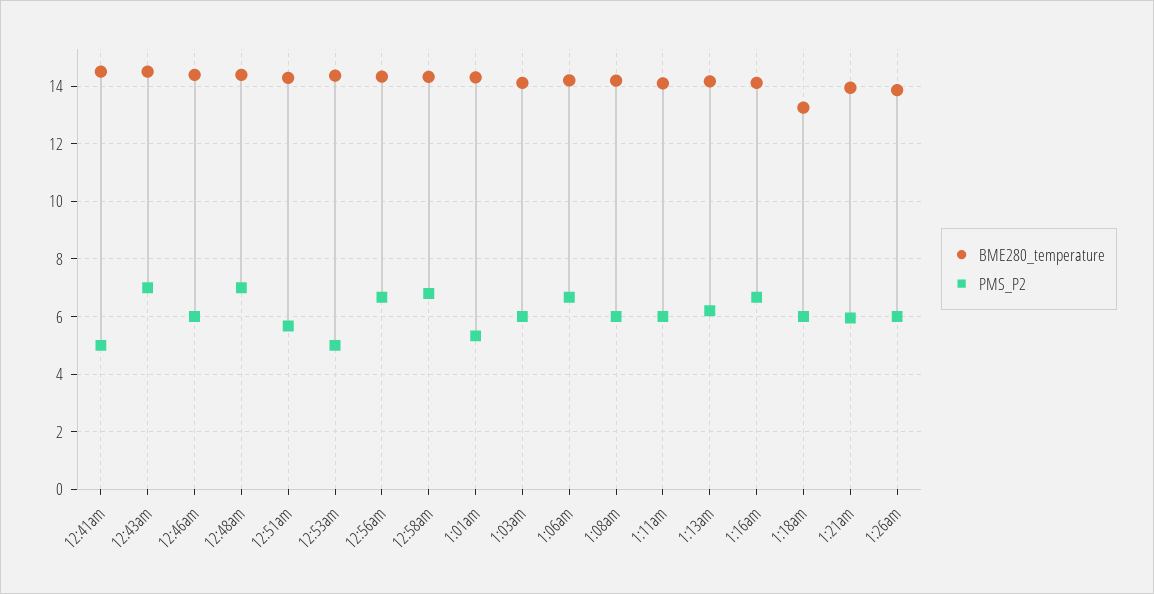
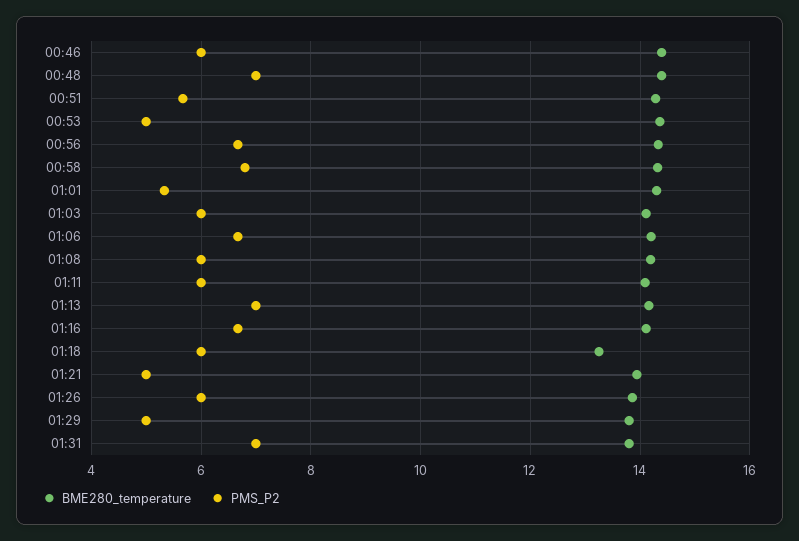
BME280_temperature, 12:41am: 14.5 -> none
PMS_P2, 12:41am: 5 -> none
BME280_temperature, 12:43am: 14.5 -> none
PMS_P2, 12:43am: 7 -> none
PMS_P2, 1:13am: 6.25 -> 7
PMS_P2, 1:21am: 6 -> 5
BME280_temperature, 01:29: none -> 13.8
PMS_P2, 01:29: none -> 5
BME280_temperature, 01:31: none -> 13.8
PMS_P2, 01:31: none -> 7

